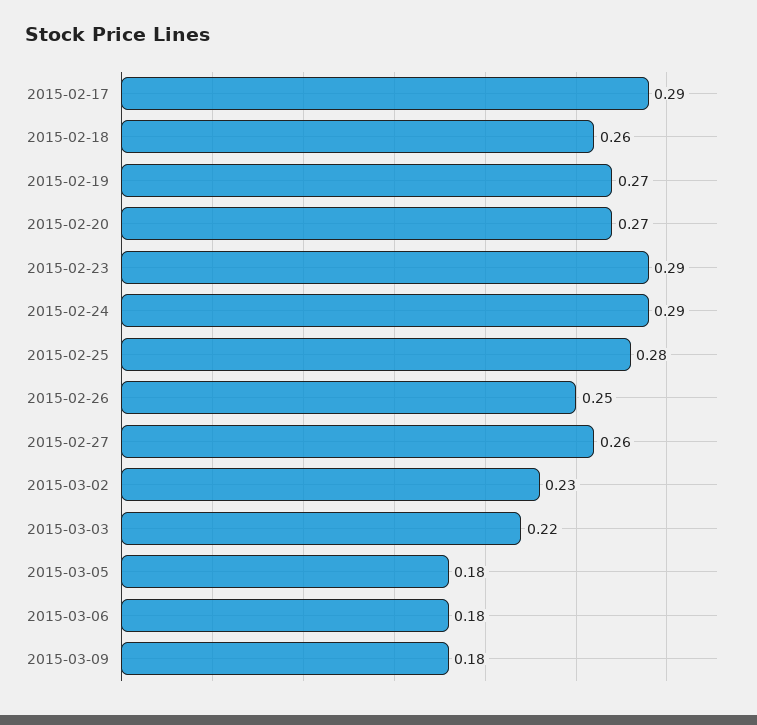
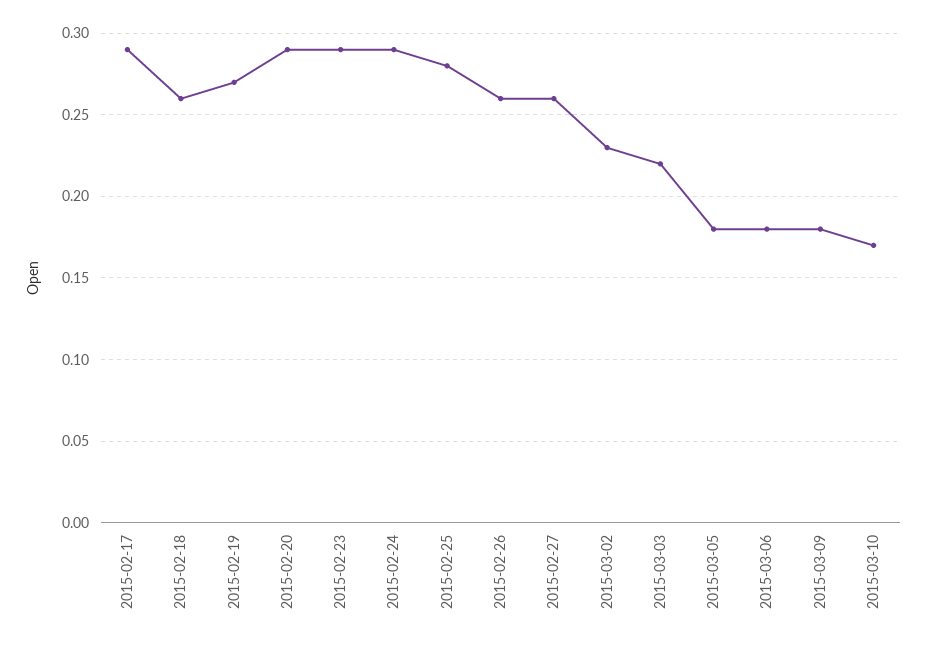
2015-02-20: 0.27 -> 0.29
2015-02-26: 0.25 -> 0.26
2015-03-10: none -> 0.17

